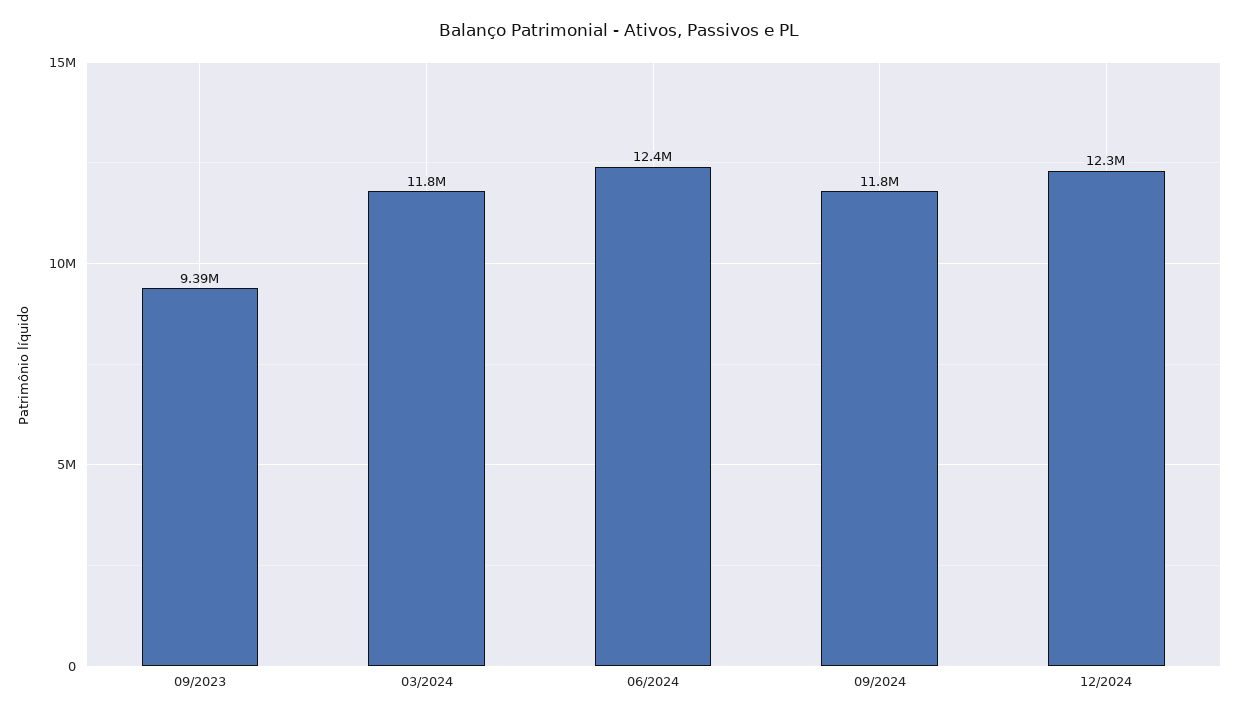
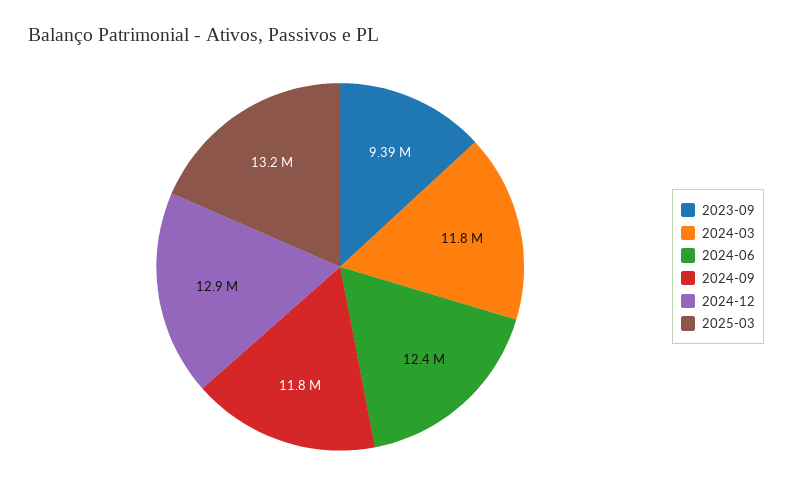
12/2024: 12300000 -> 12900000
2025-03: none -> 13200000

